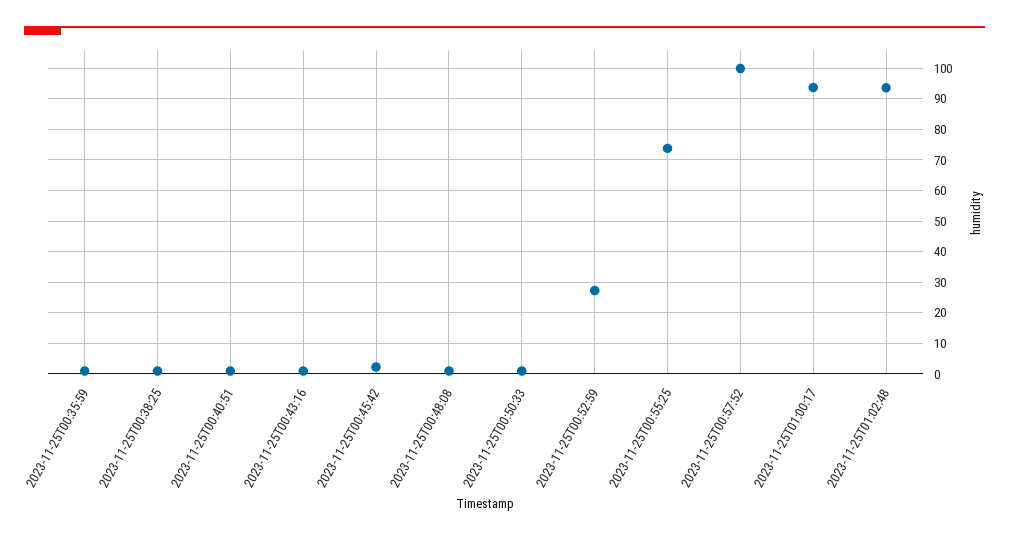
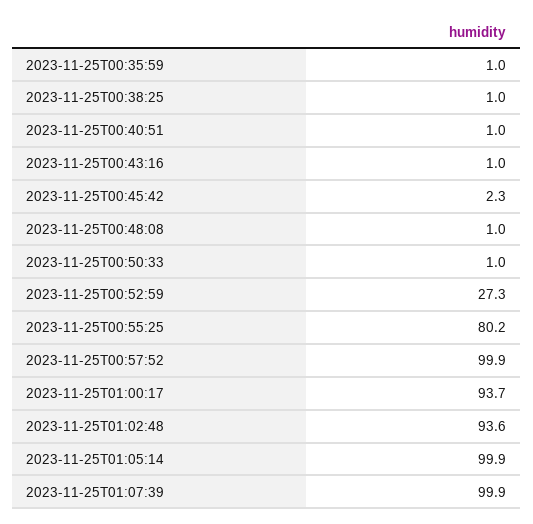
2023-11-25T00:55:25: 74 -> 80.2
2023-11-25T01:05:14: none -> 99.9
2023-11-25T01:07:39: none -> 99.9

